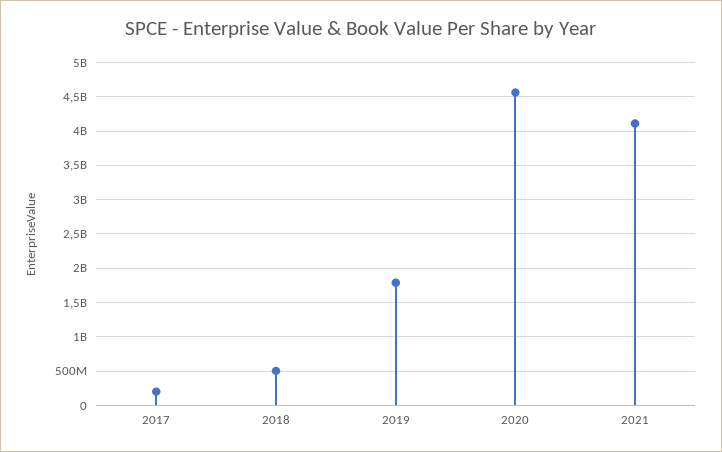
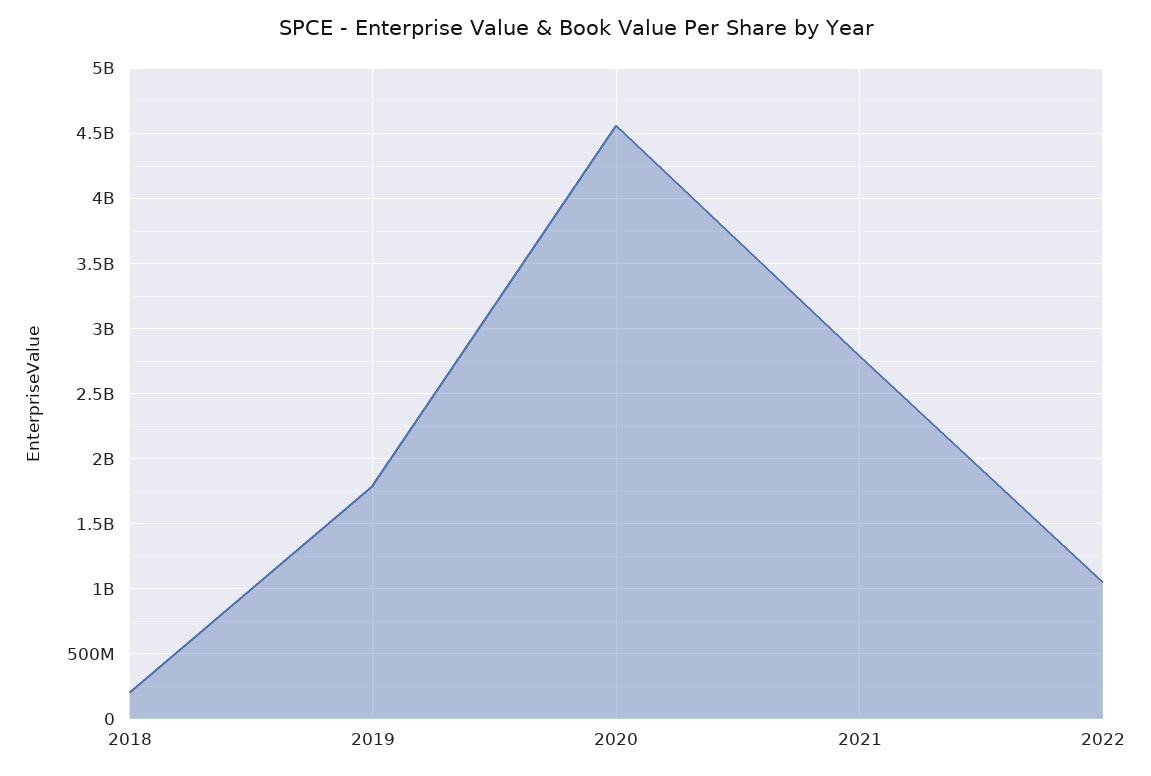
2017: 200000000 -> none
2018: 500000000 -> 200000000
2021: 4100000000 -> 2800000000
2022: none -> 1050000000

